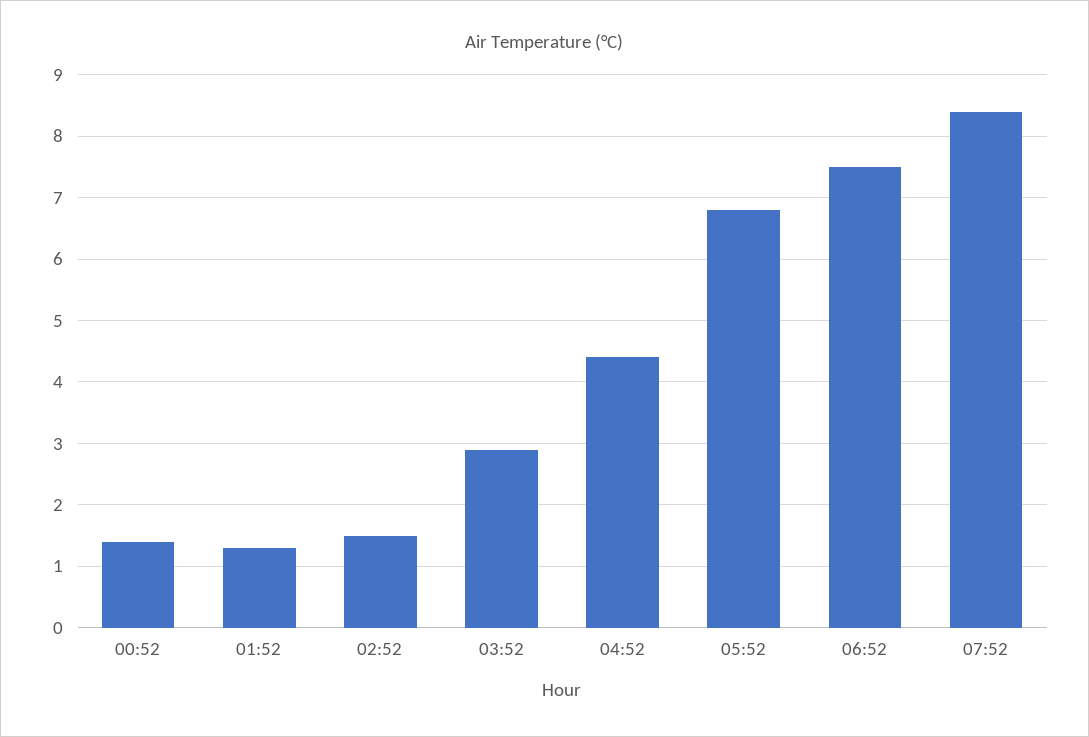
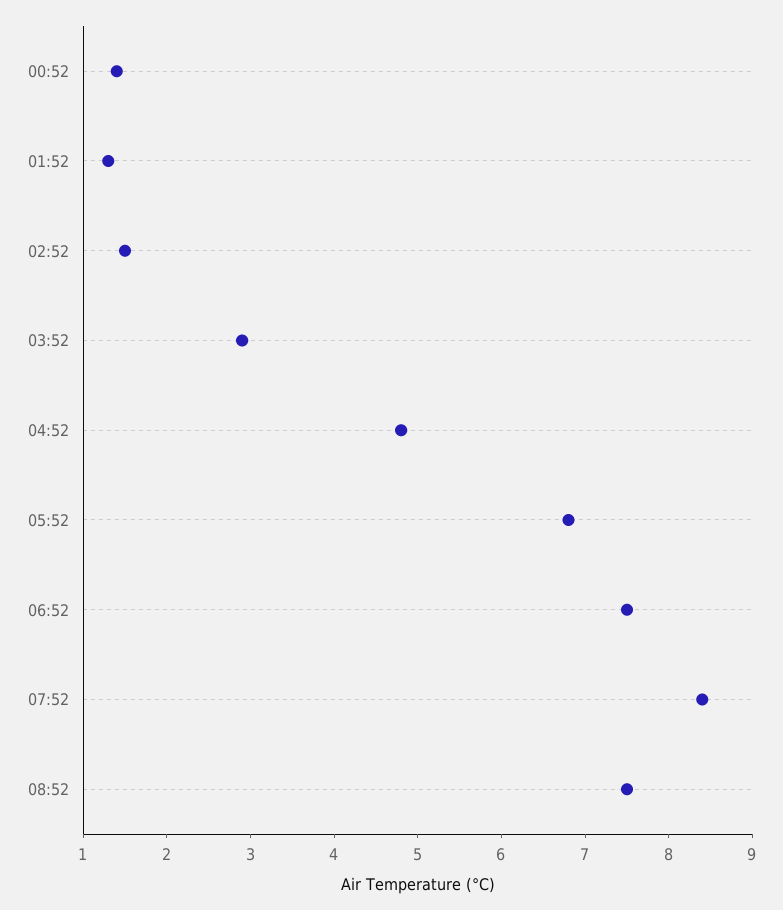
04:52: 4.4 -> 4.8
08:52: none -> 7.5

